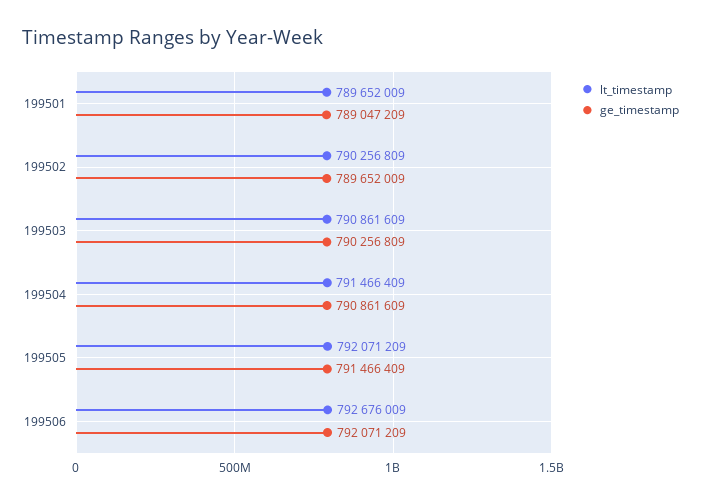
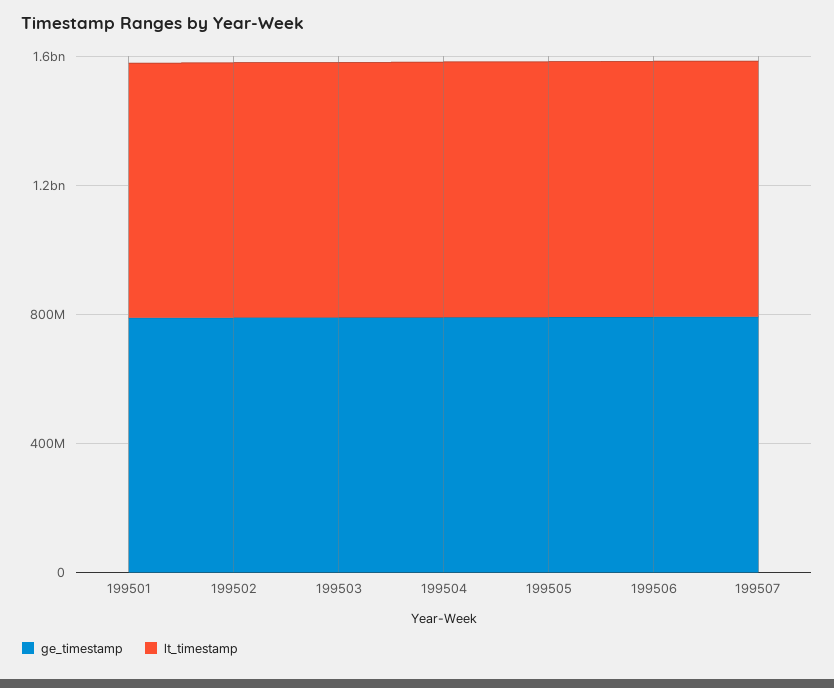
ge_timestamp, 199507: none -> 800000000
lt_timestamp, 199507: none -> 800000000

